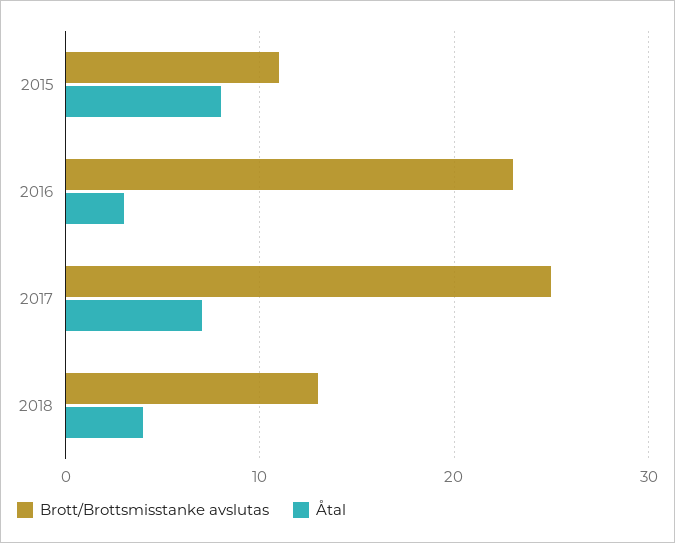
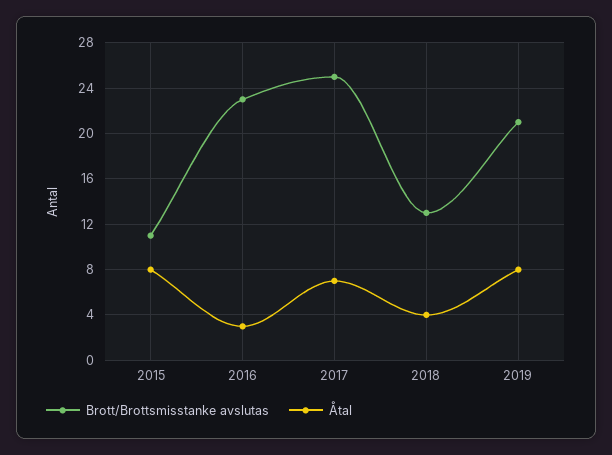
Brott/Brottsmisstanke avslutas, 2019: none -> 21
Åtal, 2019: none -> 8

